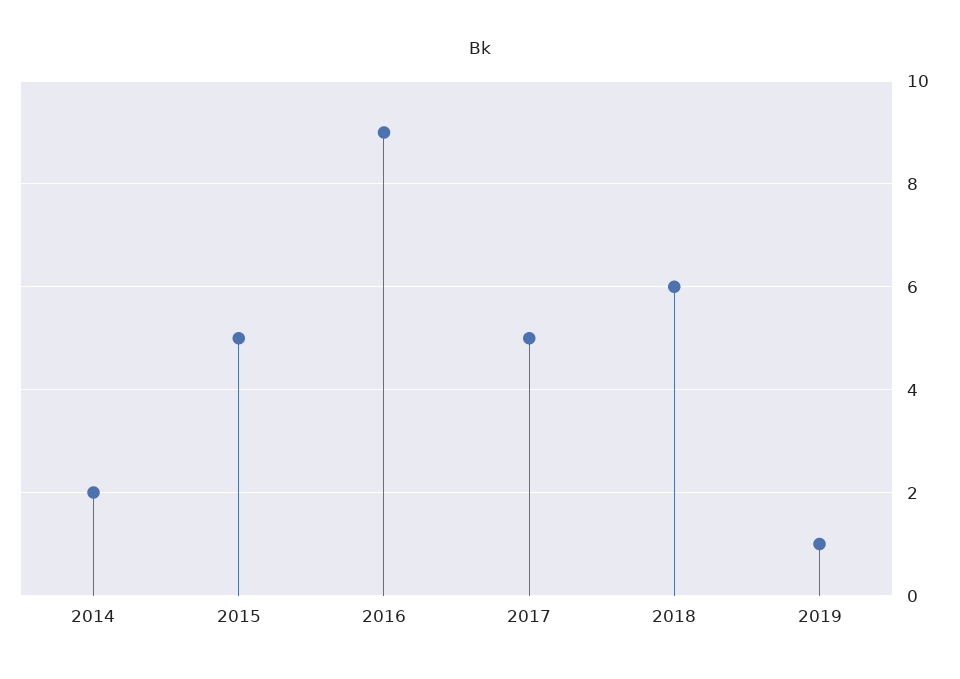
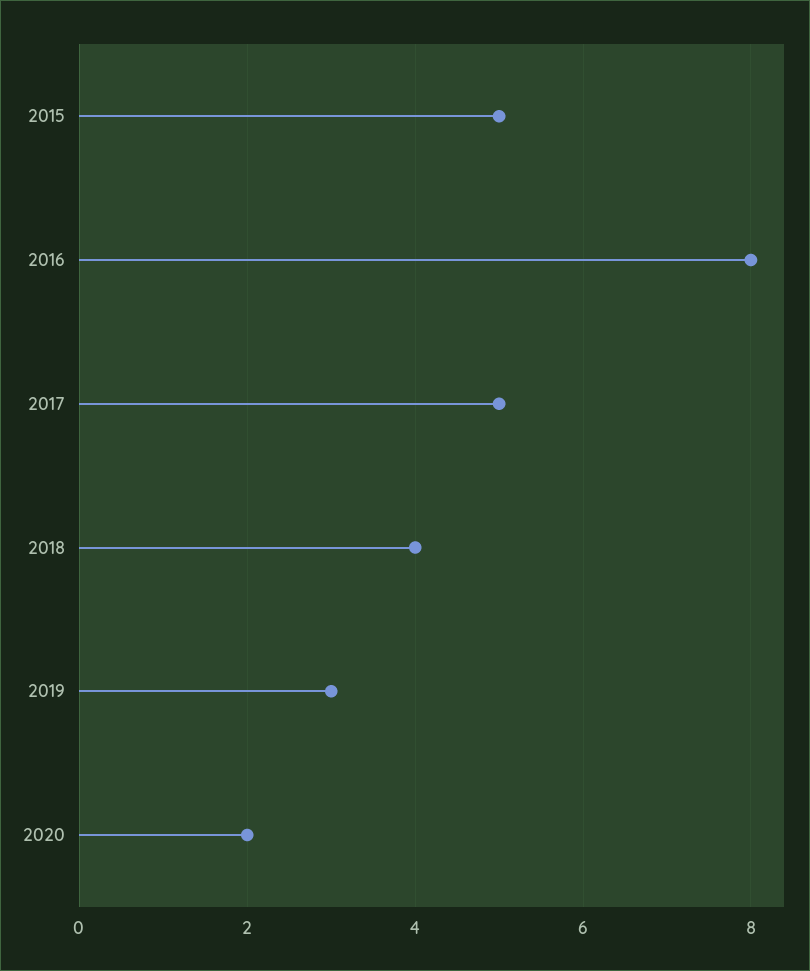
2014: 2 -> none
2016: 9 -> 8
2018: 6 -> 4
2019: 1 -> 3
2020: none -> 2

